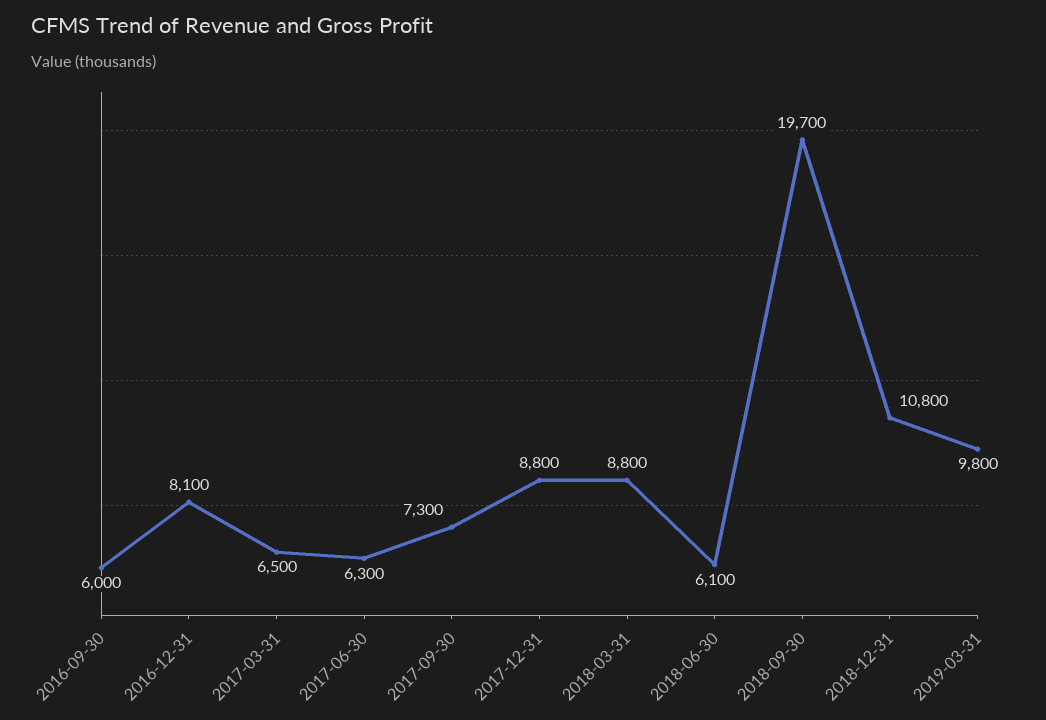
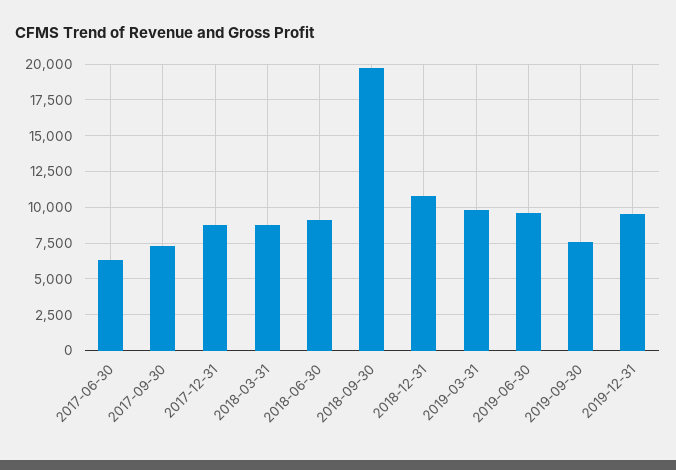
2016-09-30: 6000 -> none
2016-12-31: 8100 -> none
2017-03-31: 6500 -> none
2018-06-30: 6100 -> 9000
2019-06-30: none -> 9500
2019-09-30: none -> 7500
2019-12-31: none -> 9500

